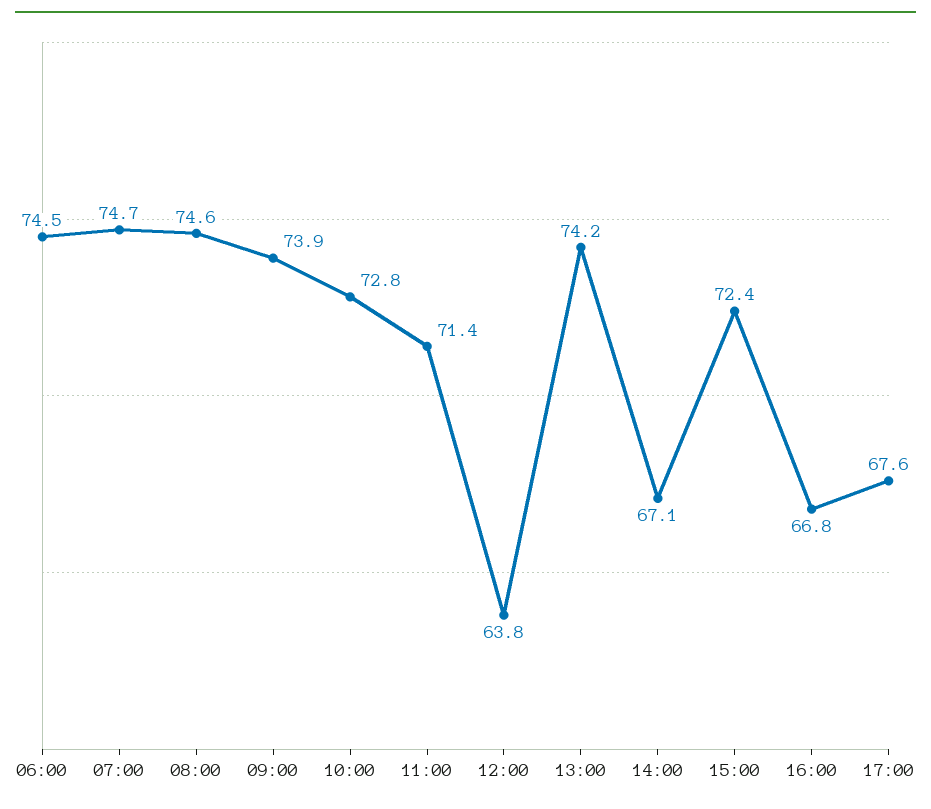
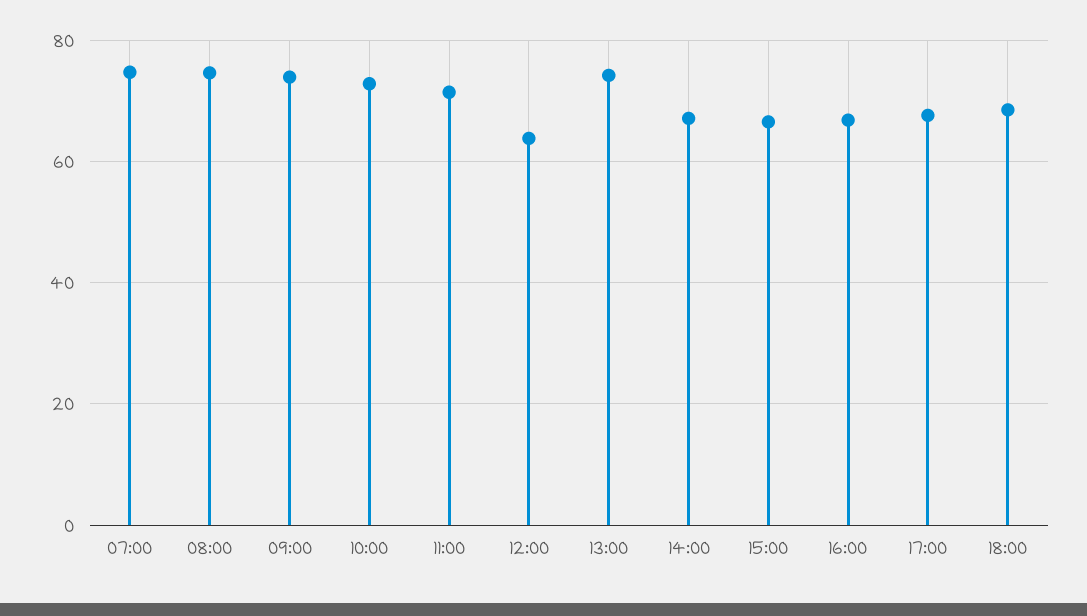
06:00: 74.5 -> none
15:00: 72.4 -> 66
18:00: none -> 68

